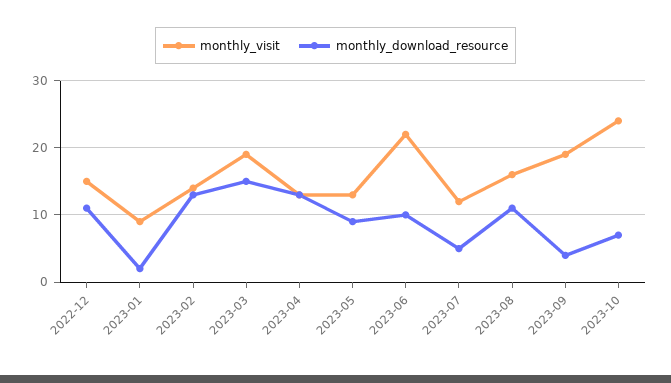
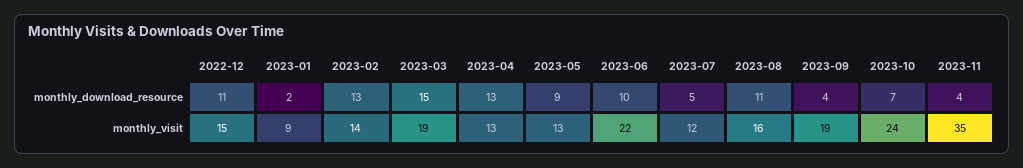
monthly_download_resource, 2023-11: none -> 4
monthly_visit, 2023-11: none -> 35

